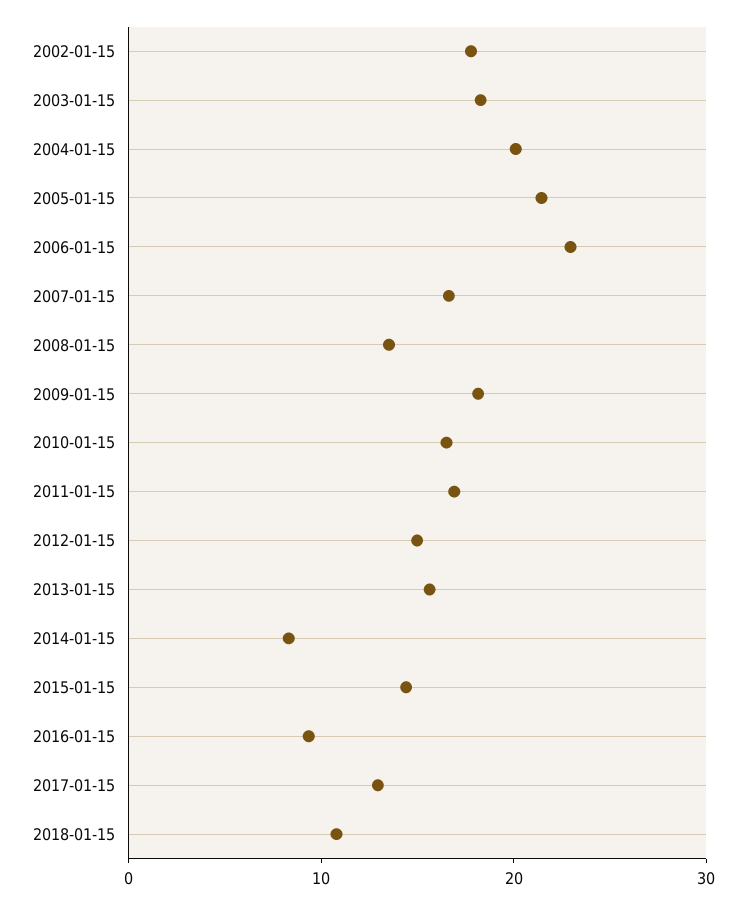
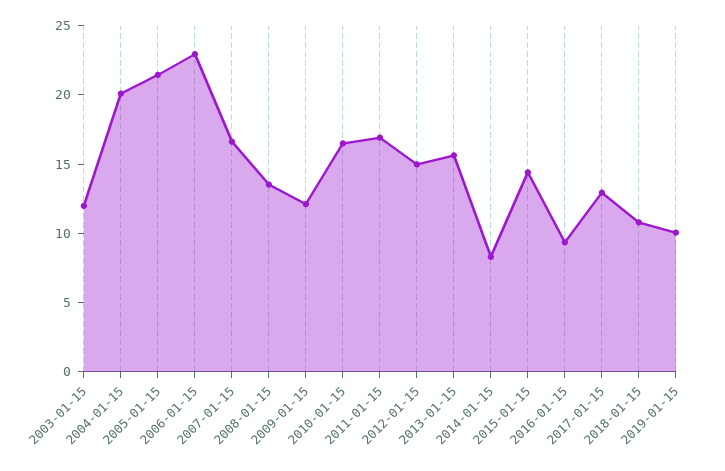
2002-01-15: 18 -> none
2003-01-15: 18 -> 12
2009-01-15: 18 -> 12
2019-01-15: none -> 10

